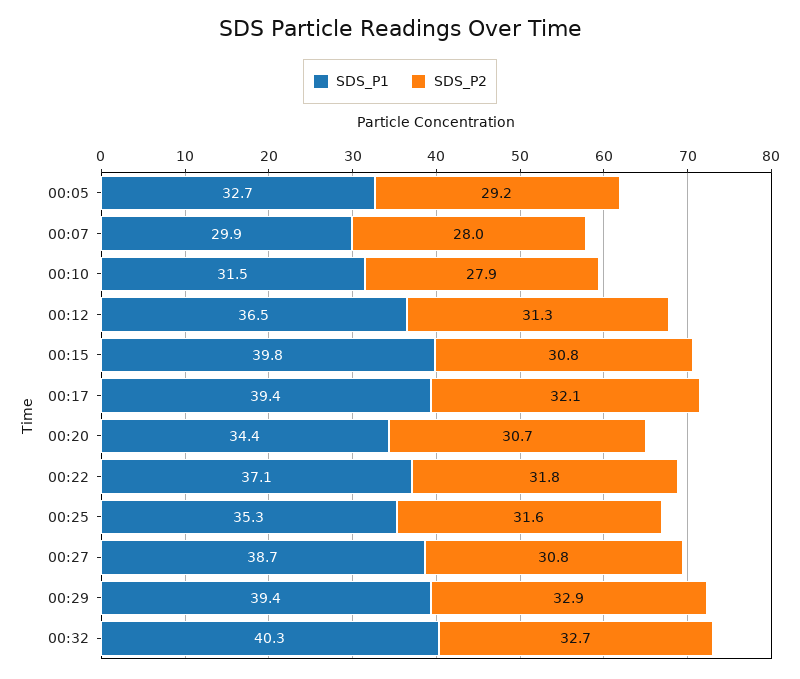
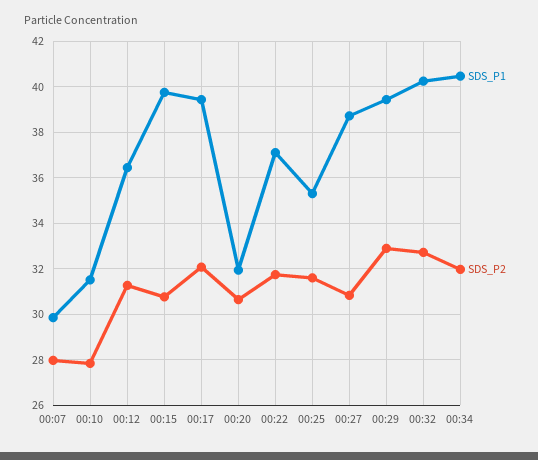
SDS_P1, 00:05: 32.7 -> none
SDS_P2, 00:05: 29.2 -> none
SDS_P1, 00:20: 34.4 -> 32
SDS_P1, 00:34: none -> 40.5
SDS_P2, 00:34: none -> 32

